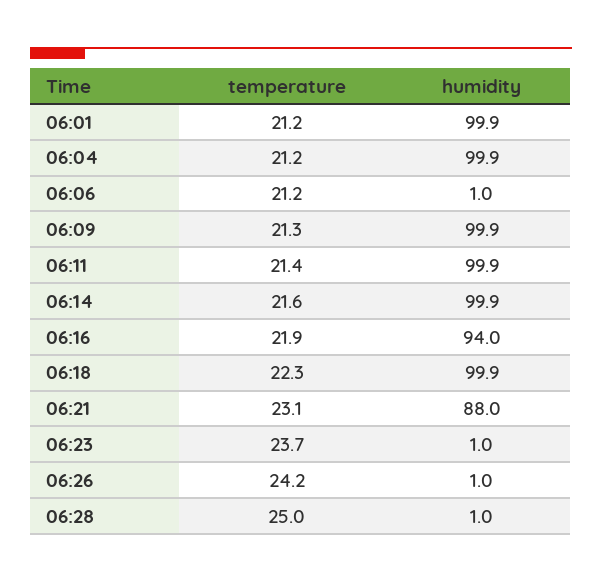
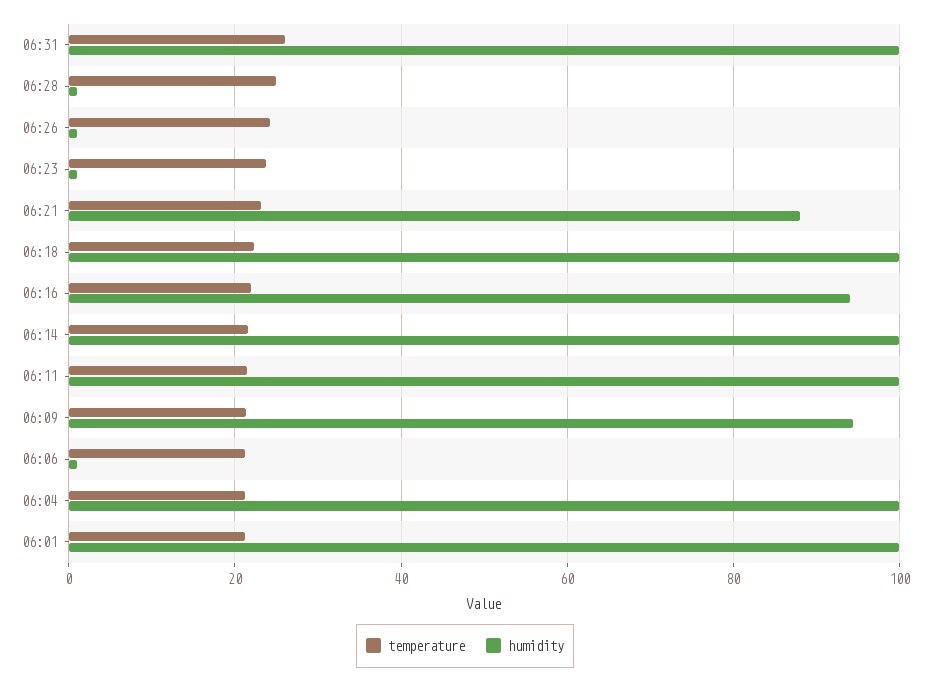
humidity, 06:09: 99.9 -> 94
temperature, 06:31: none -> 26
humidity, 06:31: none -> 100

